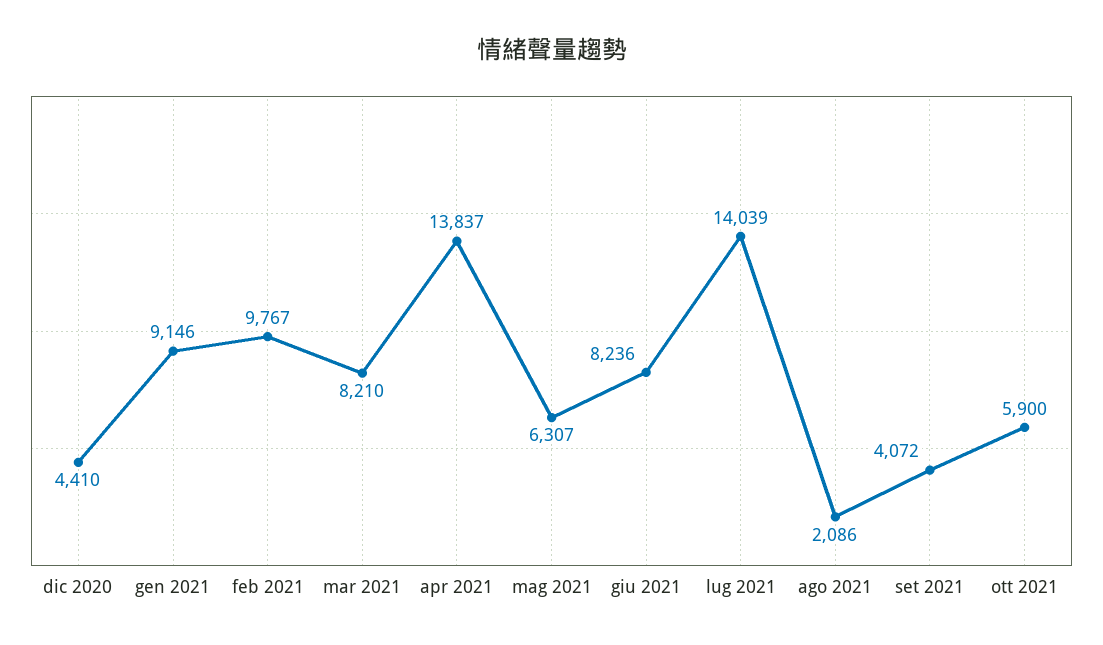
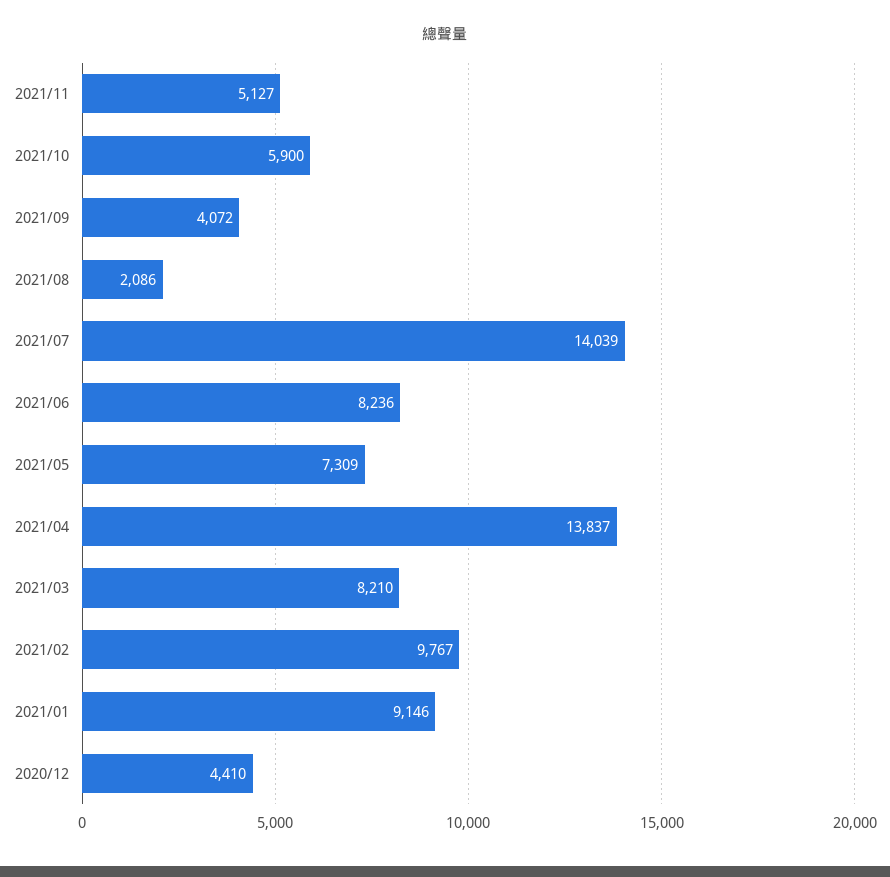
mag 2021: 6307 -> 7309
2021/11: none -> 5127

